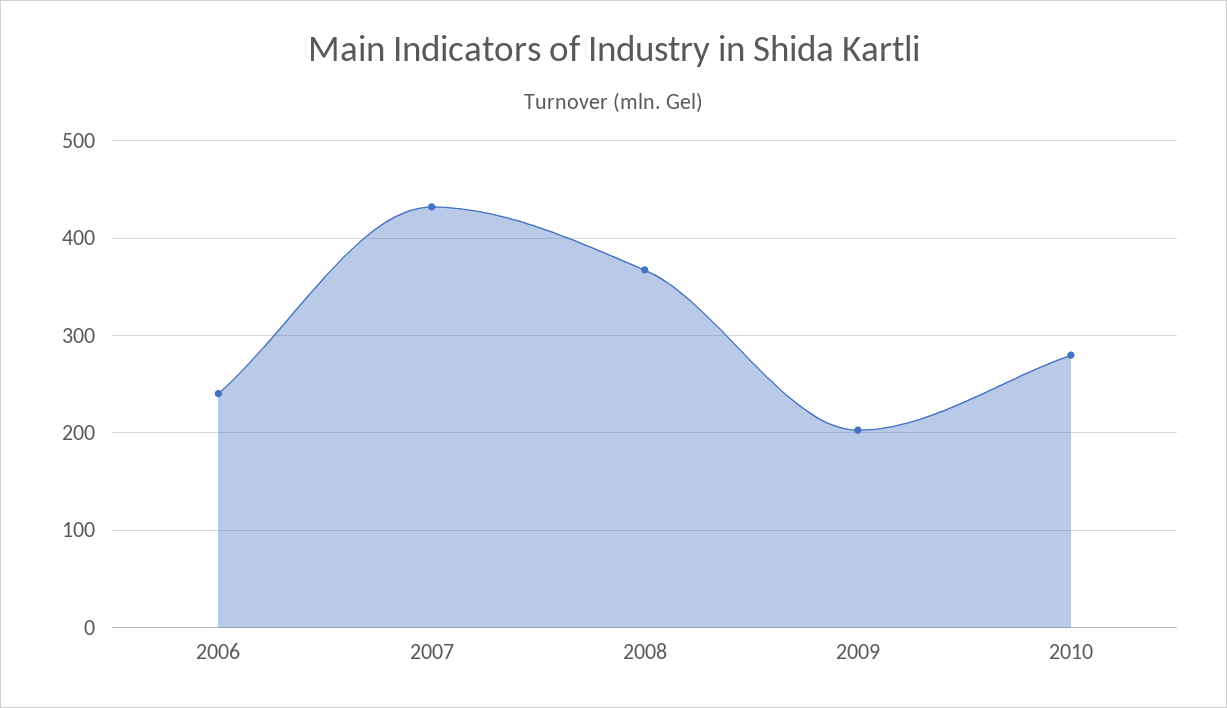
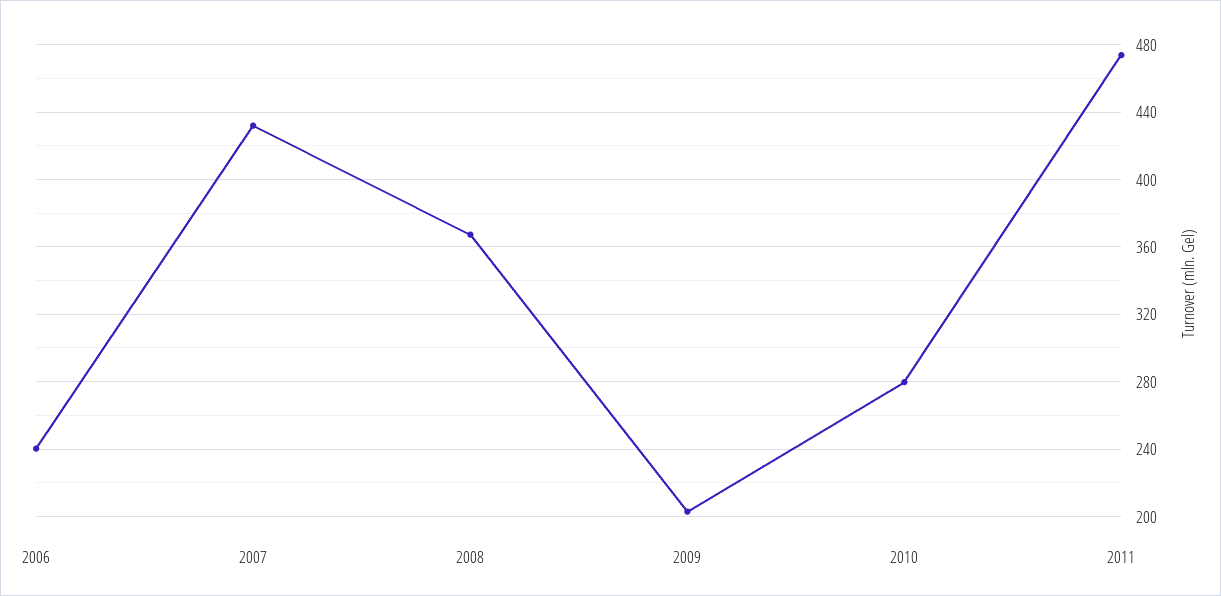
2011: none -> 475

